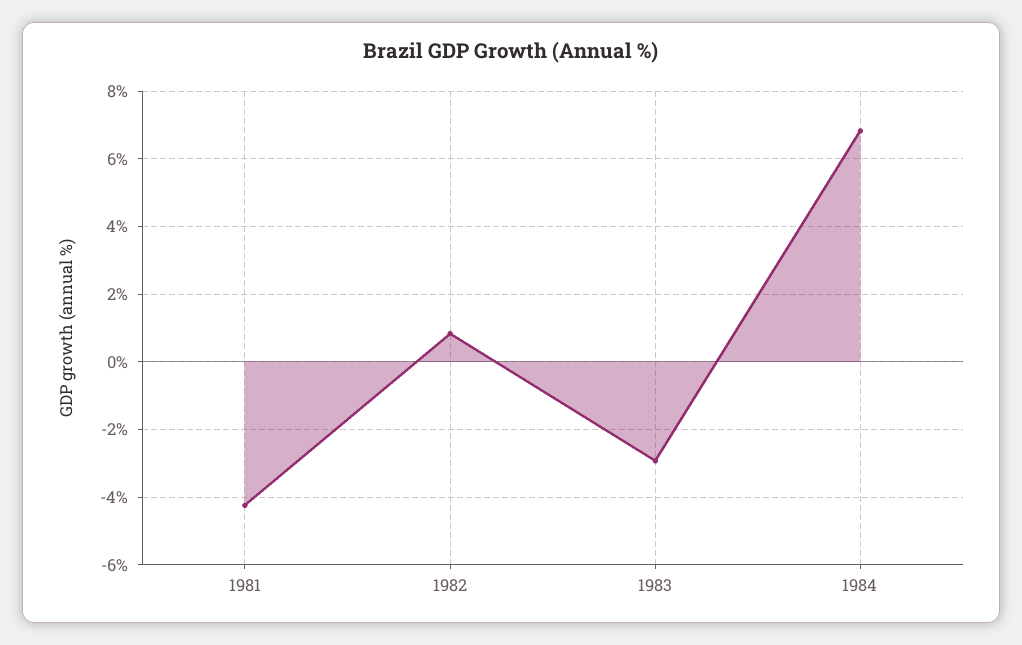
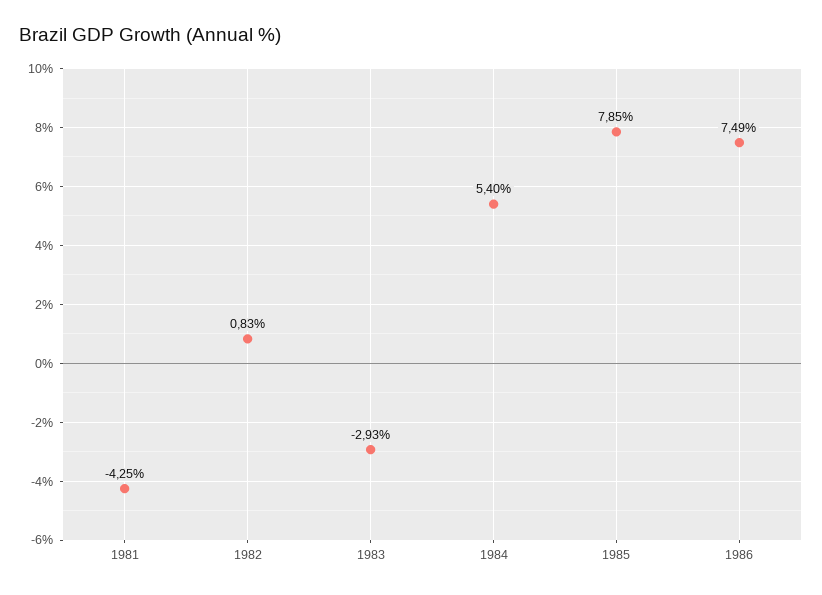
1984: 6.8 -> 5.4
1985: none -> 7.85
1986: none -> 7.49

